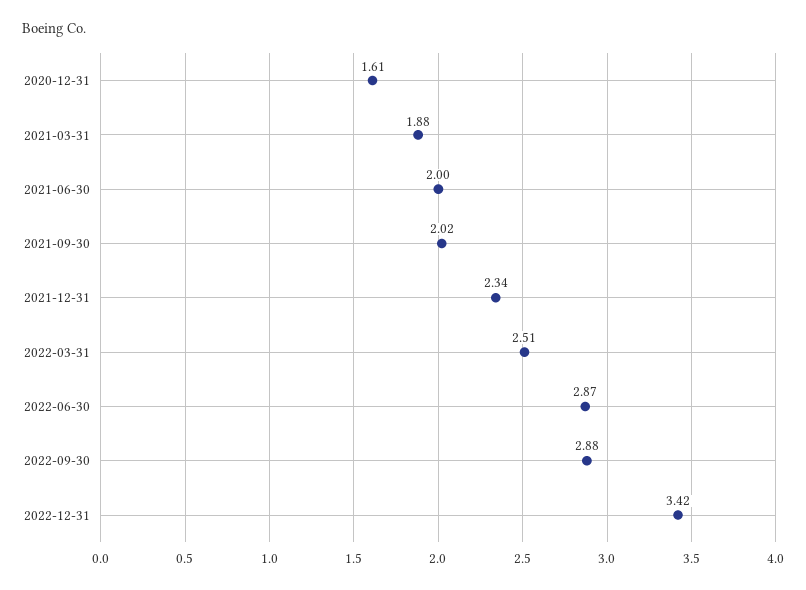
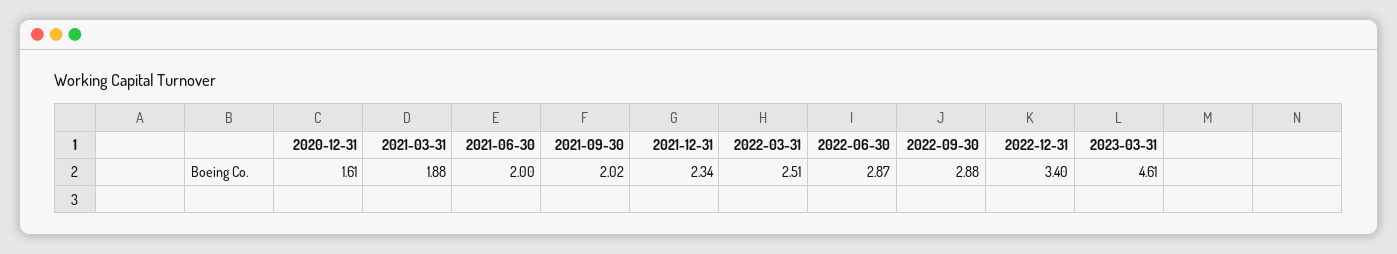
2022-12-31: 3.42 -> 3.4
2023-03-31: none -> 4.61

